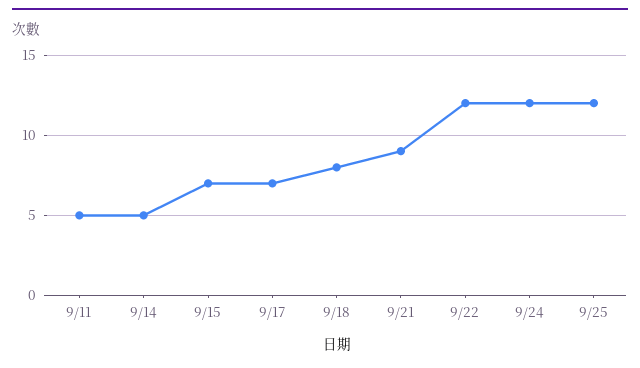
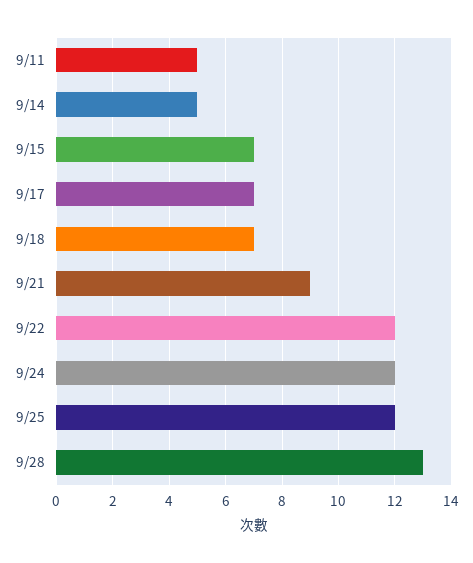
9/18: 8 -> 7
9/28: none -> 13

